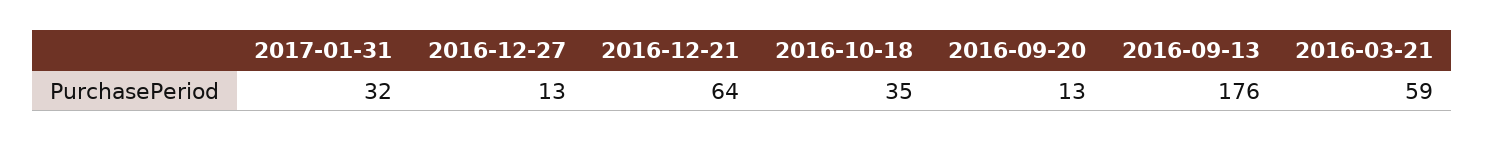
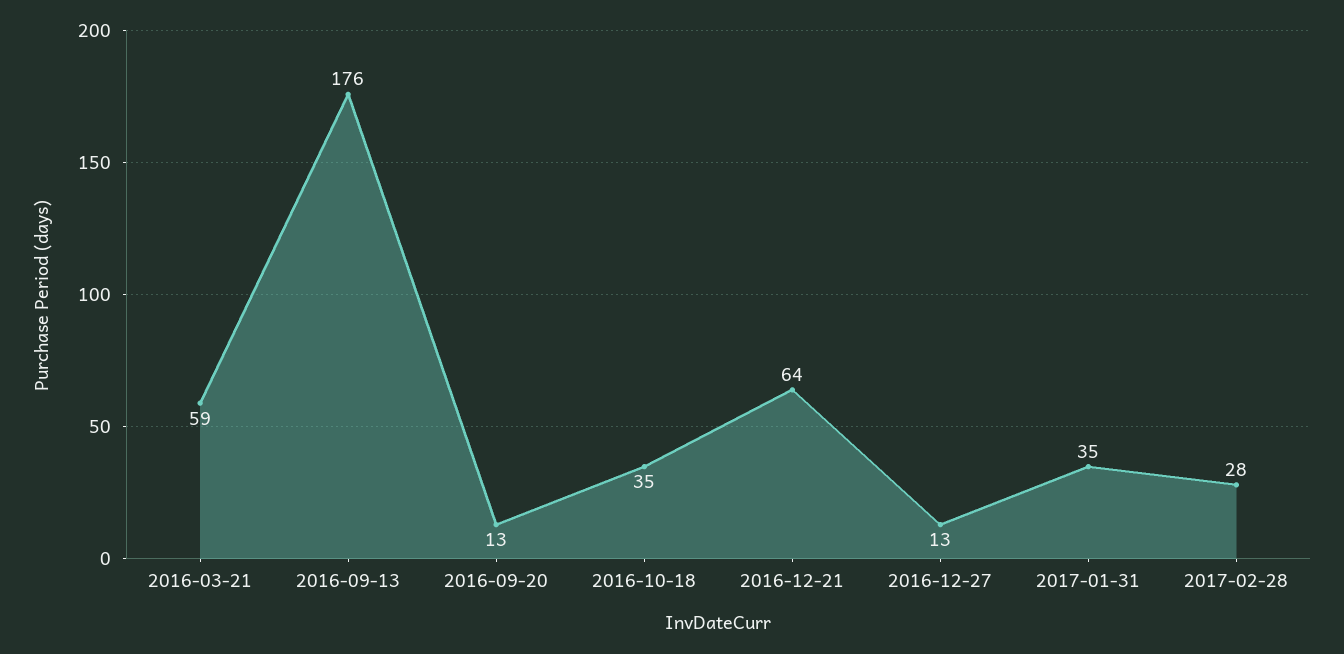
2017-01-31: 32 -> 35
2017-02-28: none -> 28

